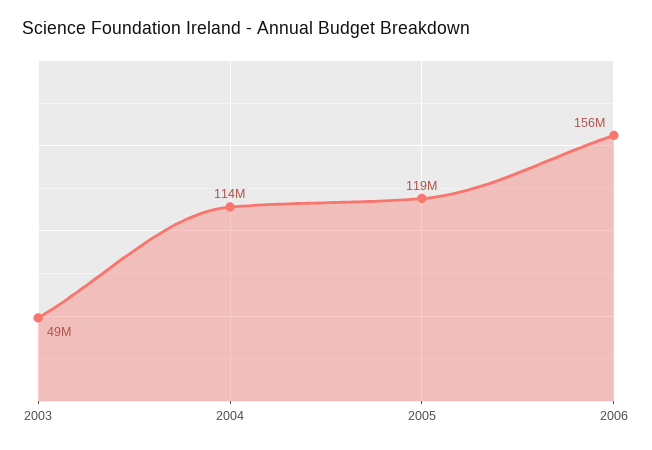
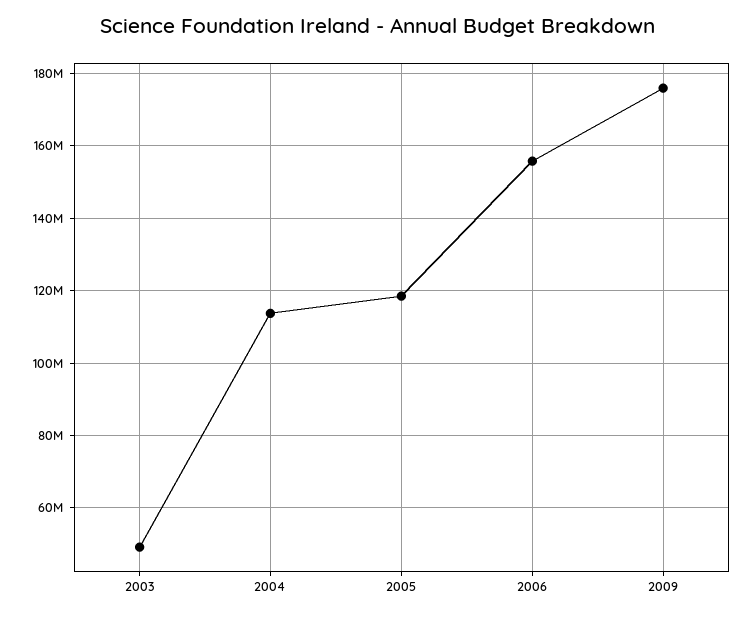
2009: none -> 176000000

